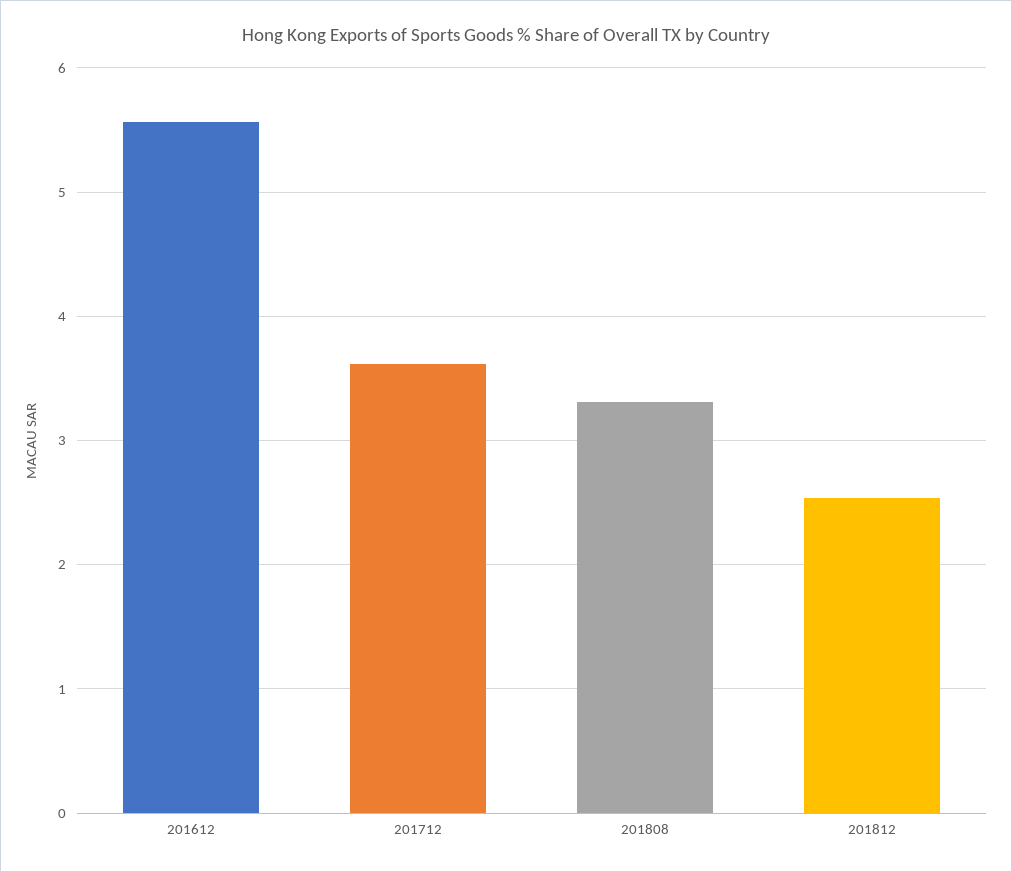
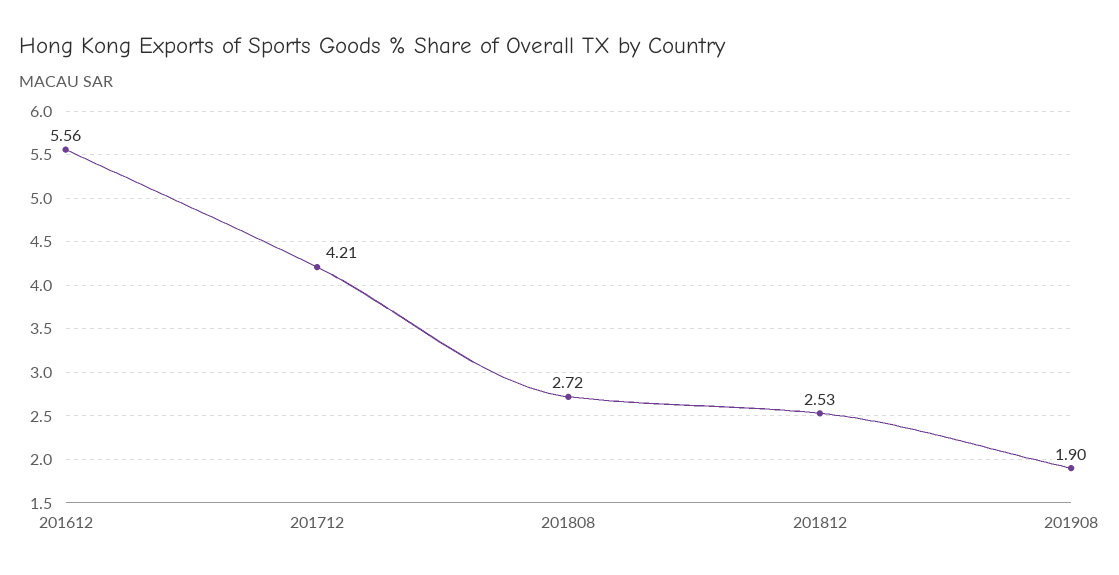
201712: 3.6 -> 4.21
201808: 3.3 -> 2.72
201908: none -> 1.9

